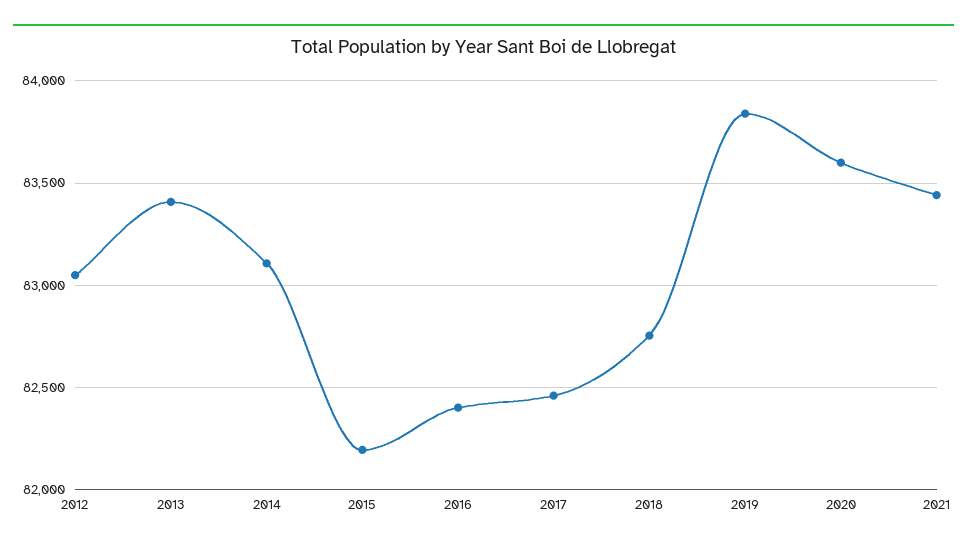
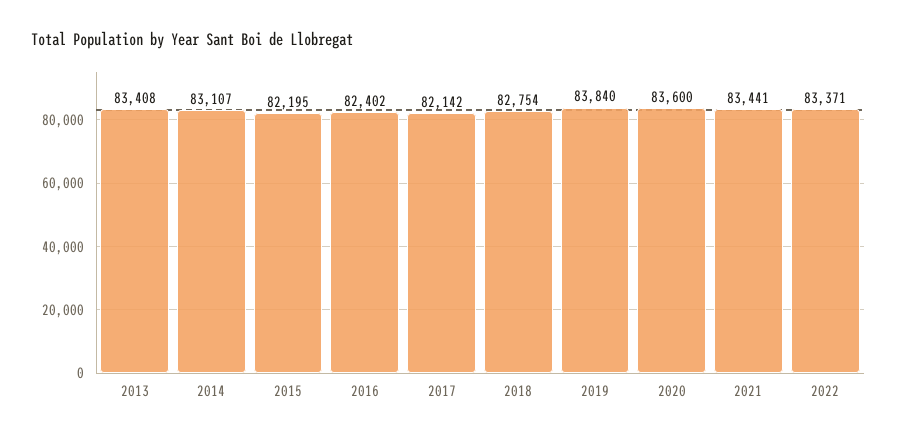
2012: 83050 -> none
2017: 82450 -> 82142
2022: none -> 83371

